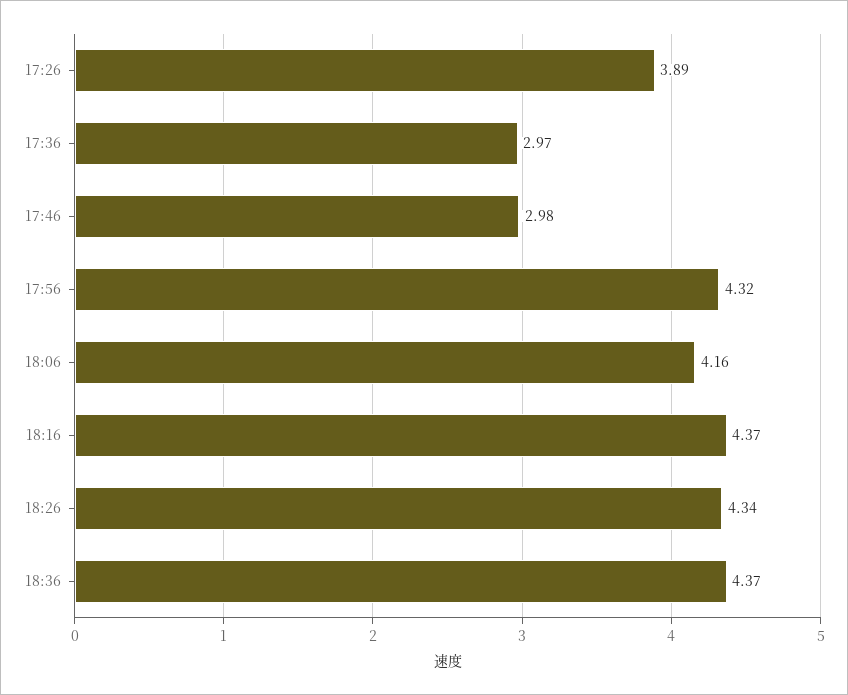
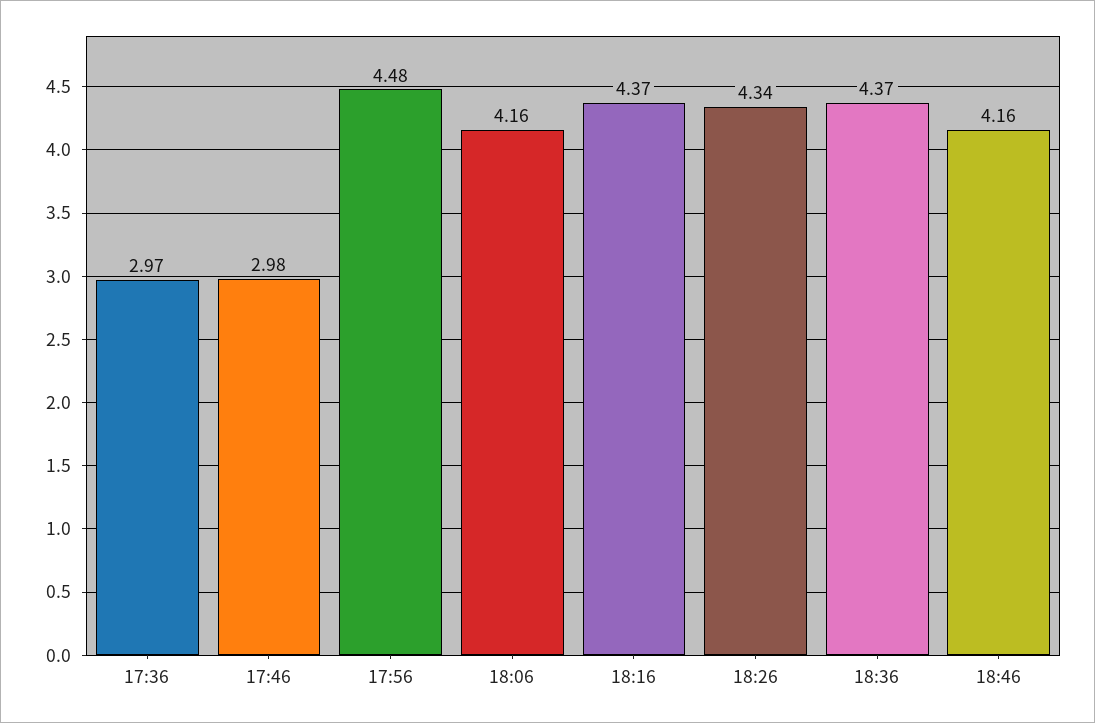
17:26: 3.89 -> none
17:56: 4.32 -> 4.48
18:46: none -> 4.16

